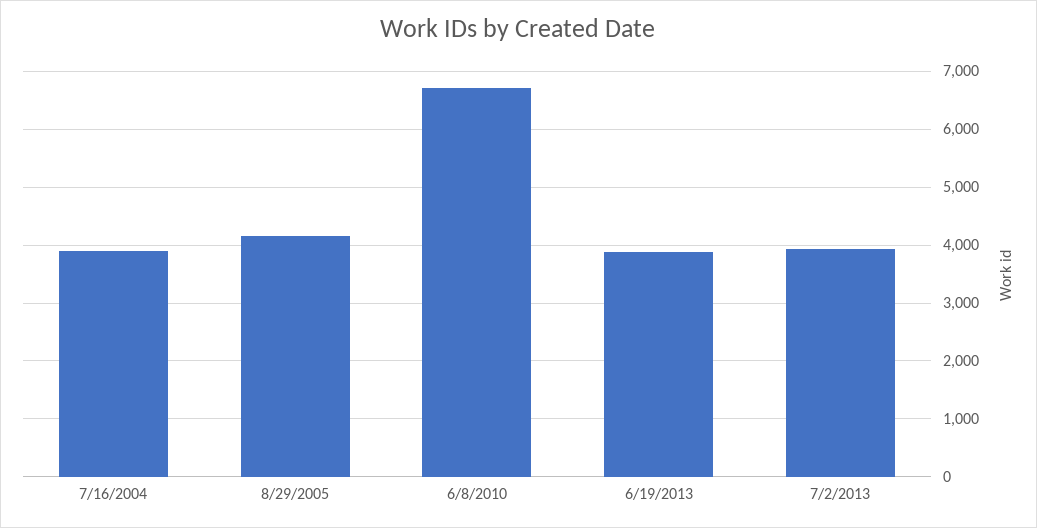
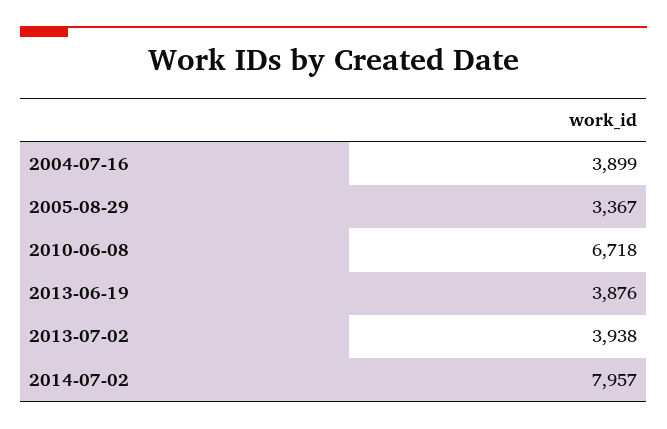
8/29/2005: 4200 -> 3367
2014-07-02: none -> 7957

